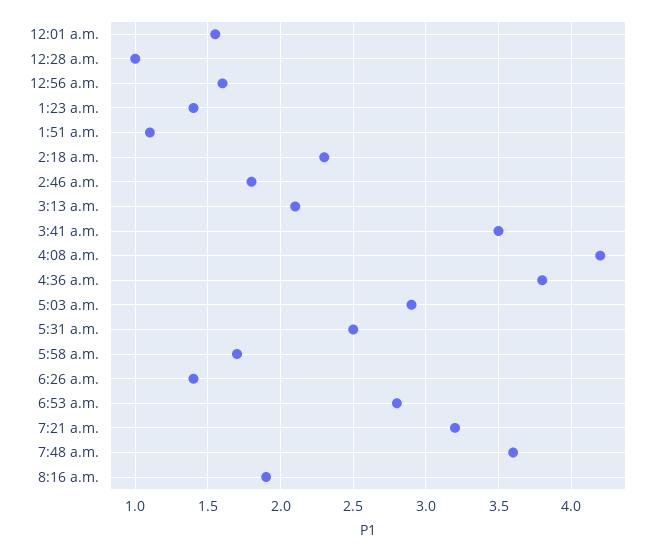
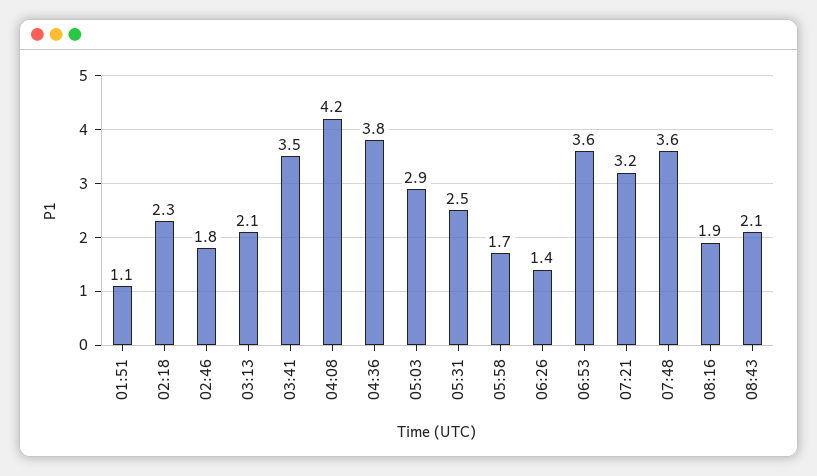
12:01 a.m.: 1.55 -> none
12:28 a.m.: 1 -> none
12:56 a.m.: 1.6 -> none
1:23 a.m.: 1.4 -> none
6:53 a.m.: 2.8 -> 3.6
08:43: none -> 2.1

